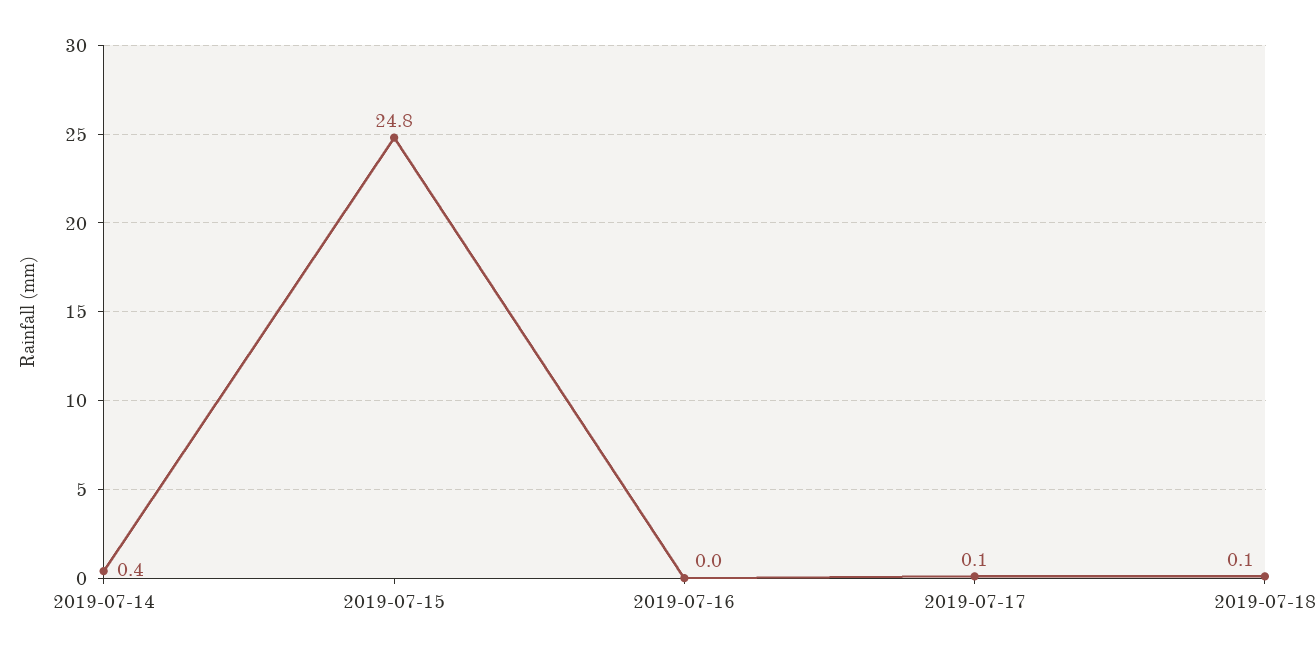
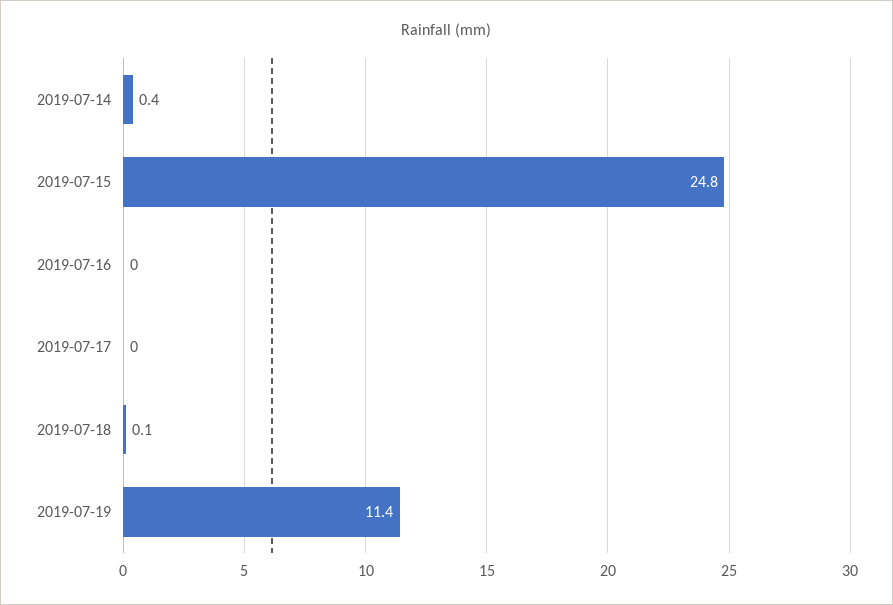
2019-07-17: 0.1 -> 0
2019-07-19: none -> 11.4

